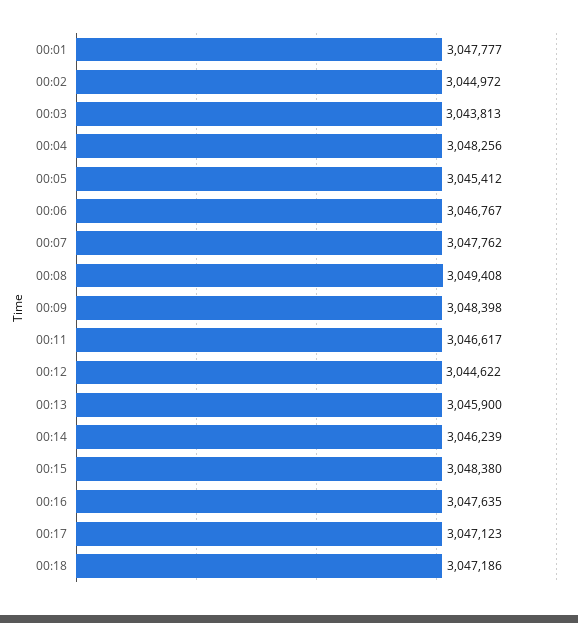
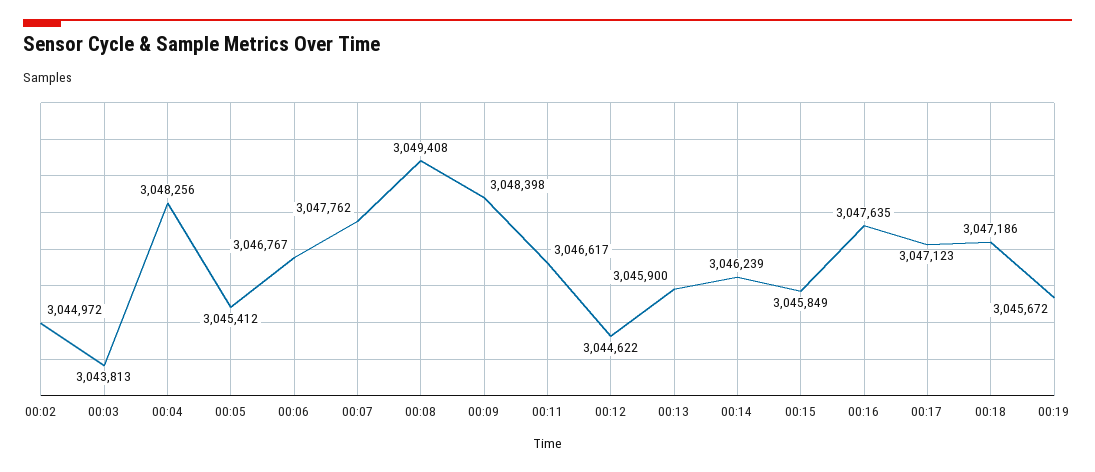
00:01: 3047777 -> none
00:15: 3048380 -> 3045849
00:19: none -> 3045672

